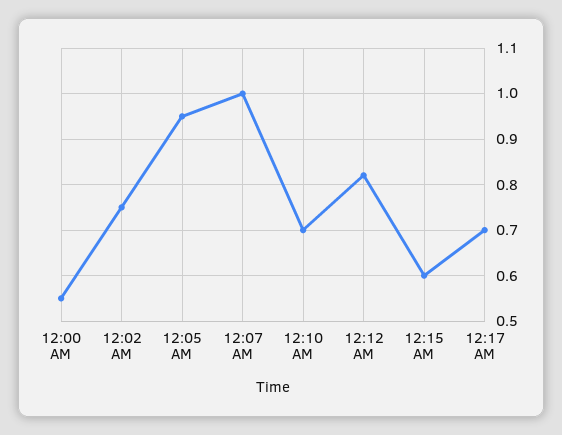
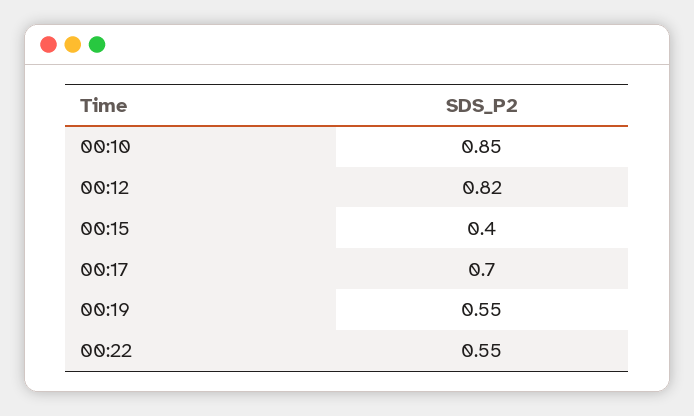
12:00 AM: 0.55 -> none
12:02 AM: 0.75 -> none
12:05 AM: 0.95 -> none
12:07 AM: 1 -> none
12:10 AM: 0.7 -> 0.85
12:15 AM: 0.6 -> 0.4
00:19: none -> 0.55
00:22: none -> 0.55

